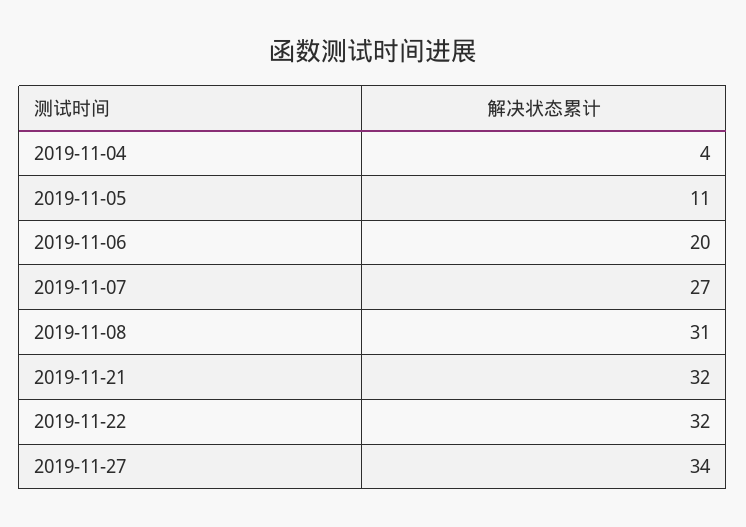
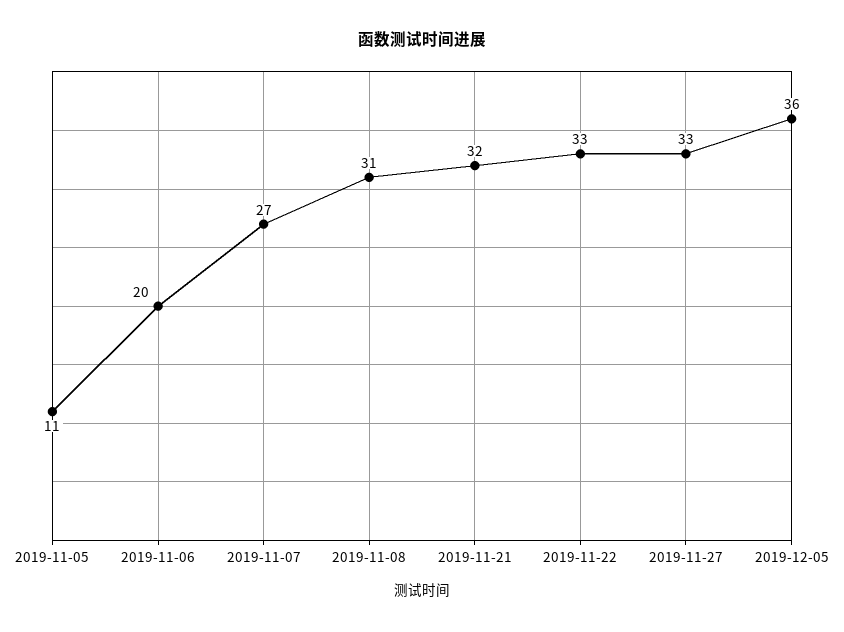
2019-11-04: 4 -> none
2019-11-22: 32 -> 33
2019-11-27: 34 -> 33
2019-12-05: none -> 36

